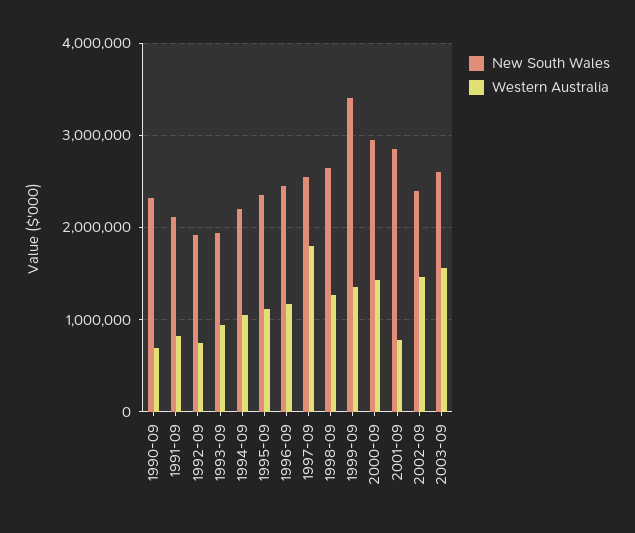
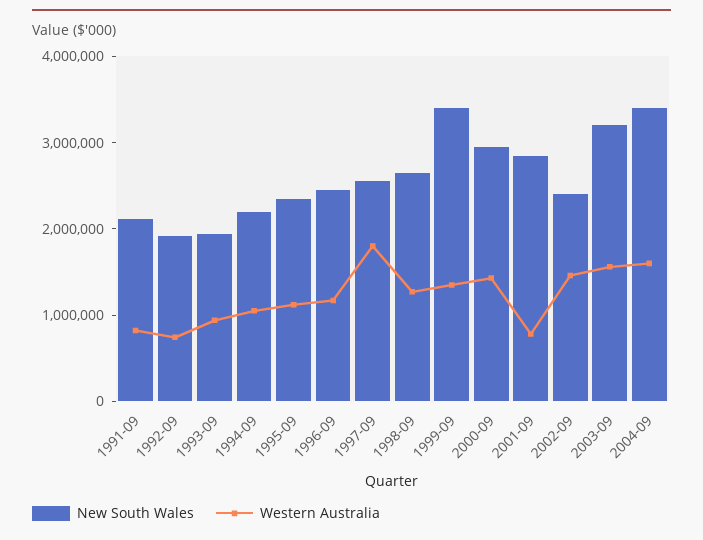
New South Wales, 1990-09: 2300000 -> none
Western Australia, 1990-09: 700000 -> none
New South Wales, 2003-09: 2600000 -> 3200000
New South Wales, 2004-09: none -> 3400000
Western Australia, 2004-09: none -> 1600000

